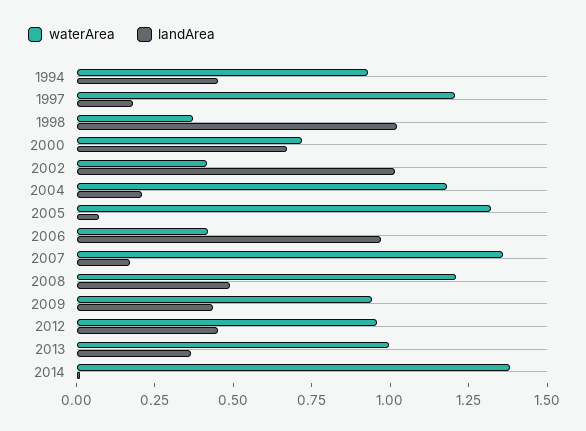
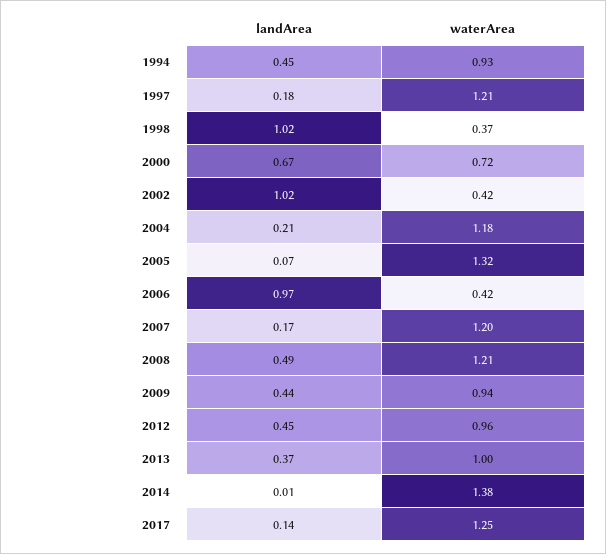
waterArea, 2007: 1.35 -> 1.2
landArea, 2017: none -> 0.14
waterArea, 2017: none -> 1.25

